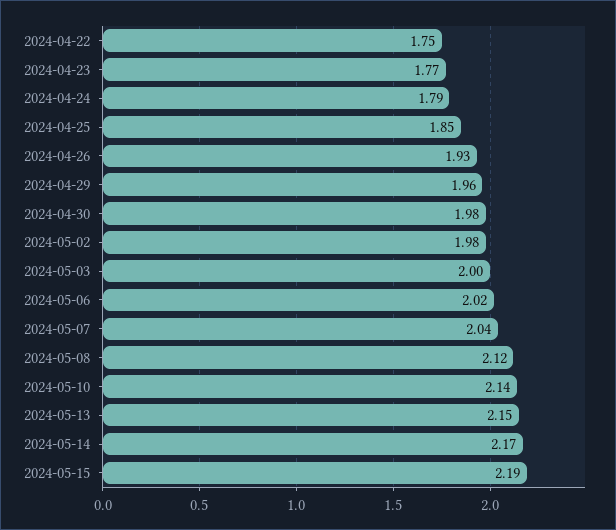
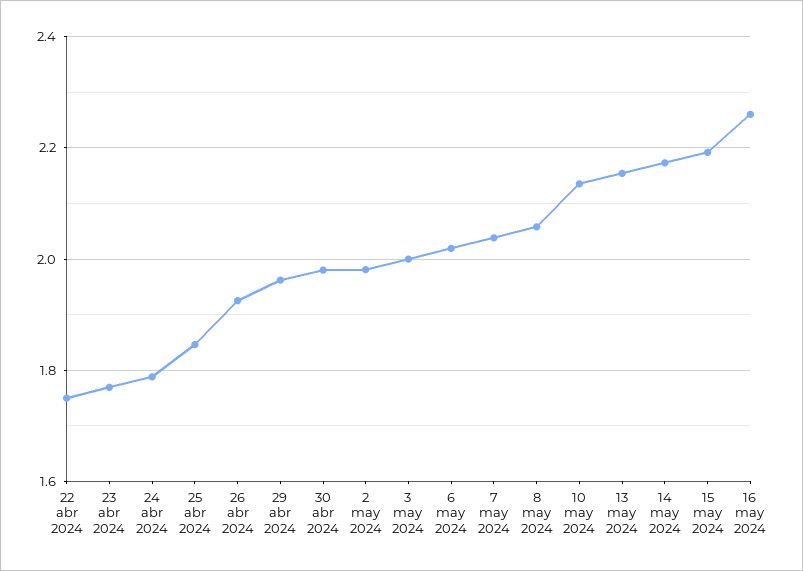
2024-05-08: 2.12 -> 2.06
16 may 2024: none -> 2.26

